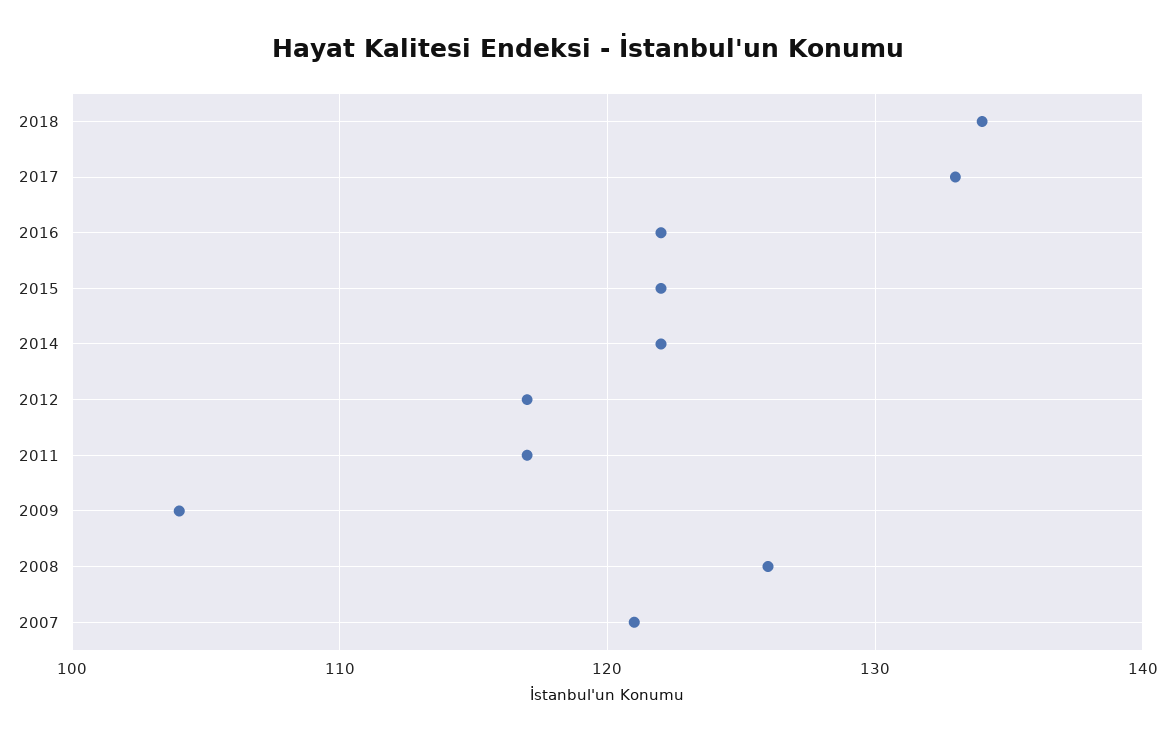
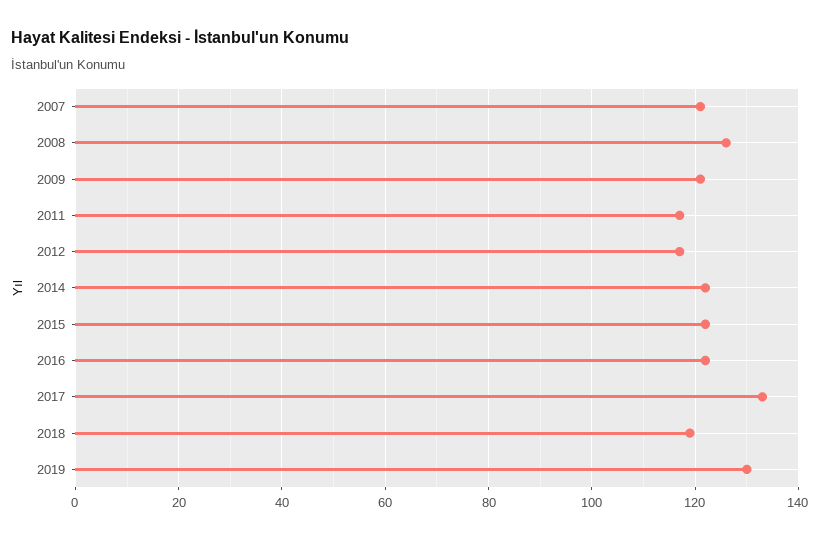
2018: 134 -> 120
2009: 104 -> 120
2019: none -> 130

